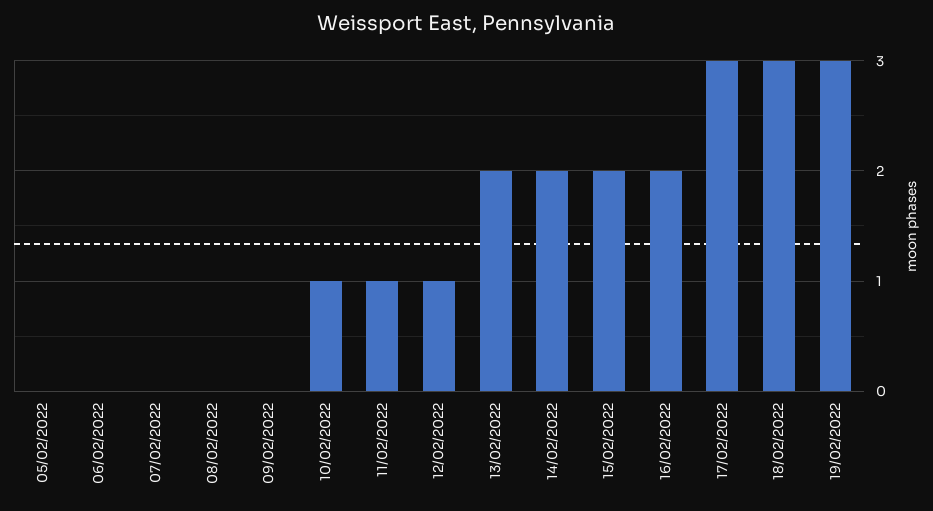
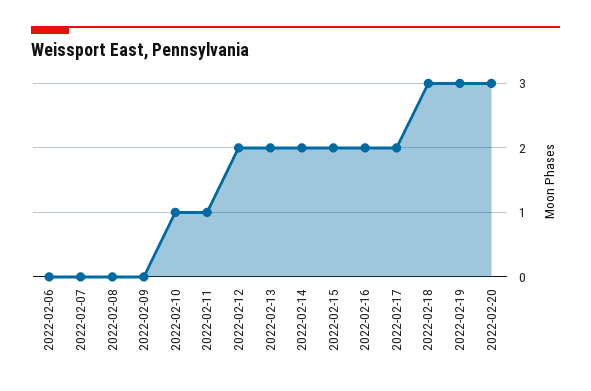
05/02/2022: 0 -> none
12/02/2022: 1 -> 2
17/02/2022: 3 -> 2
2022-02-20: none -> 3

